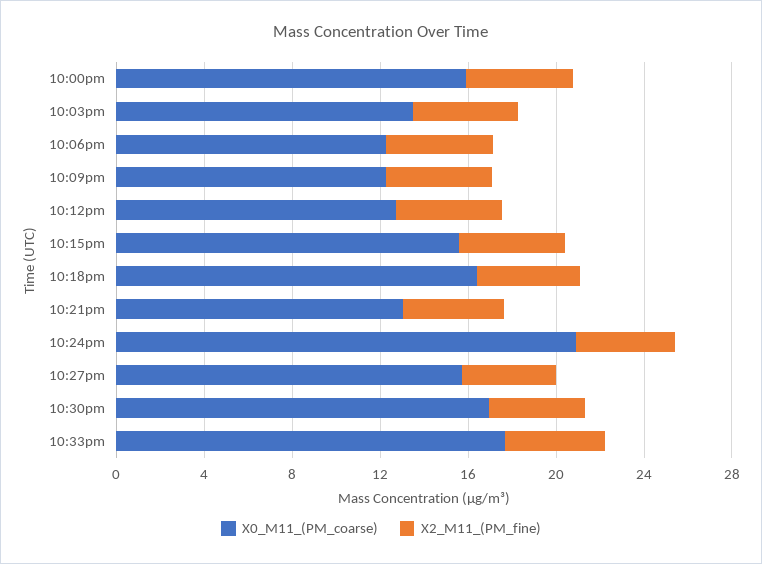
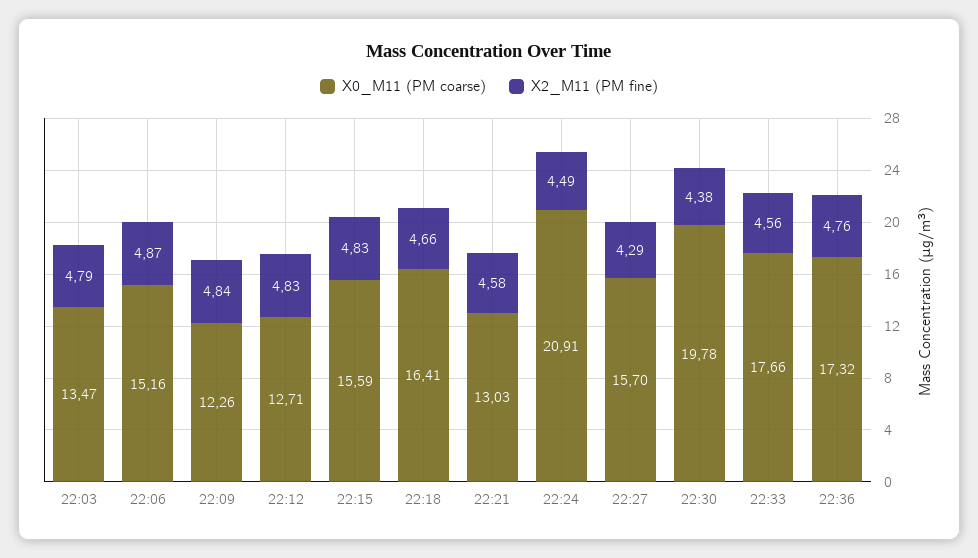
X0_M11_(PM_coarse), 10:00pm: 16 -> none
X2_M11_(PM_fine), 10:00pm: 5 -> none
X0_M11_(PM_coarse), 10:06pm: 12 -> 15.16
X0_M11_(PM_coarse), 10:30pm: 17 -> 19.78
X0_M11_(PM_coarse), 22:36: none -> 17.32
X2_M11_(PM_fine), 22:36: none -> 4.76

